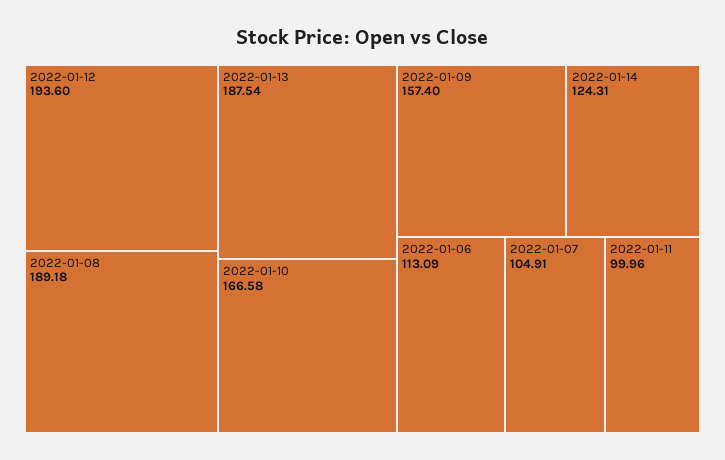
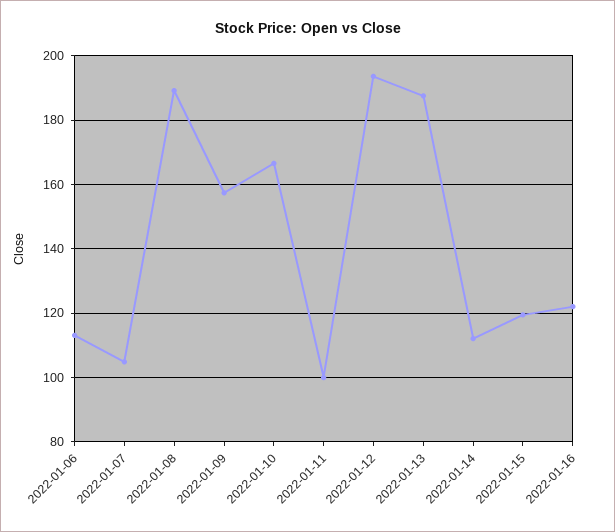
2022-01-14: 124.31 -> 112
2022-01-15: none -> 120
2022-01-16: none -> 122

